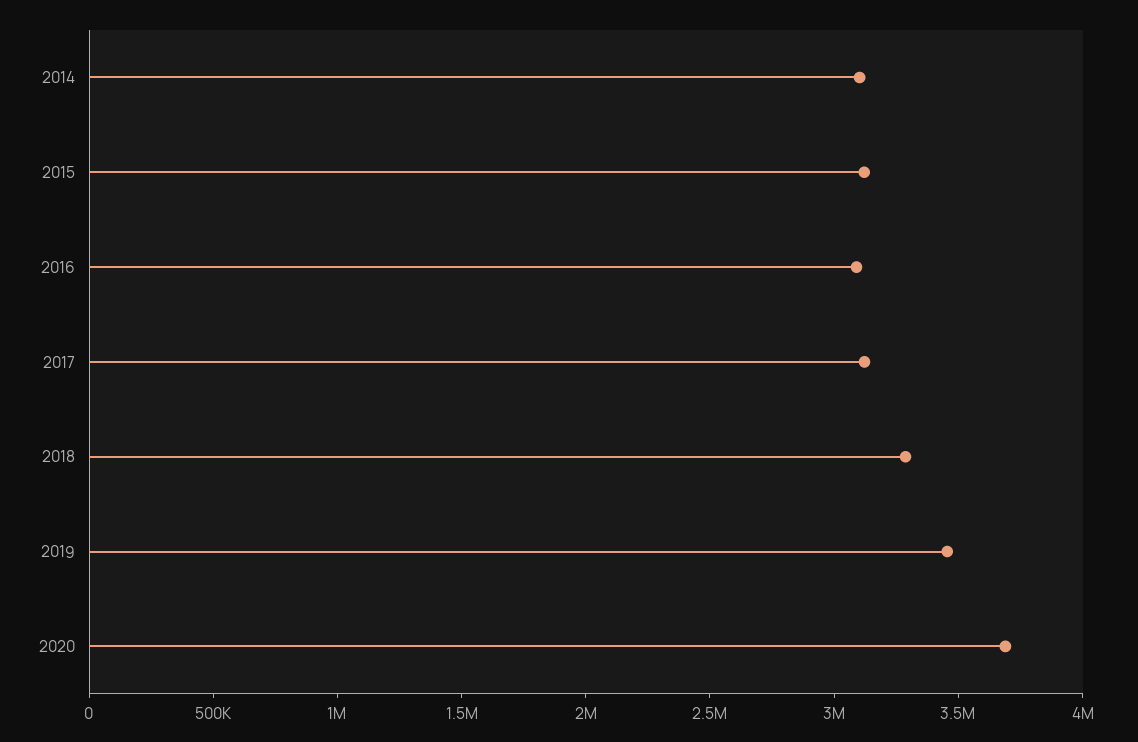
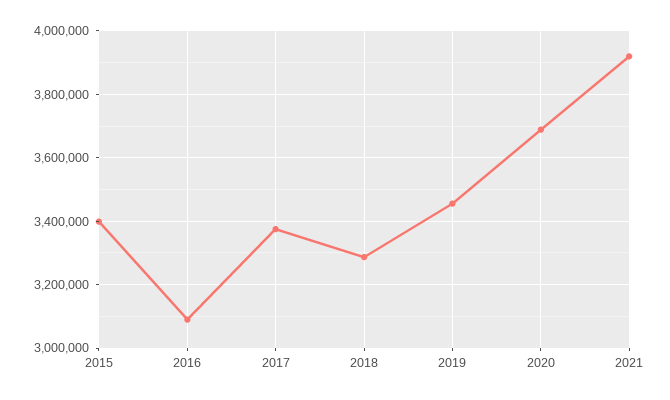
2014: 3100000 -> none
2015: 3100000 -> 3400000
2017: 3100000 -> 3380000
2021: none -> 3920000

